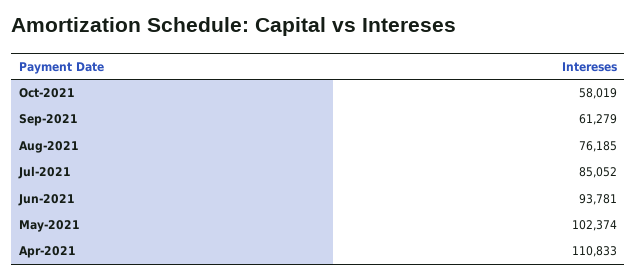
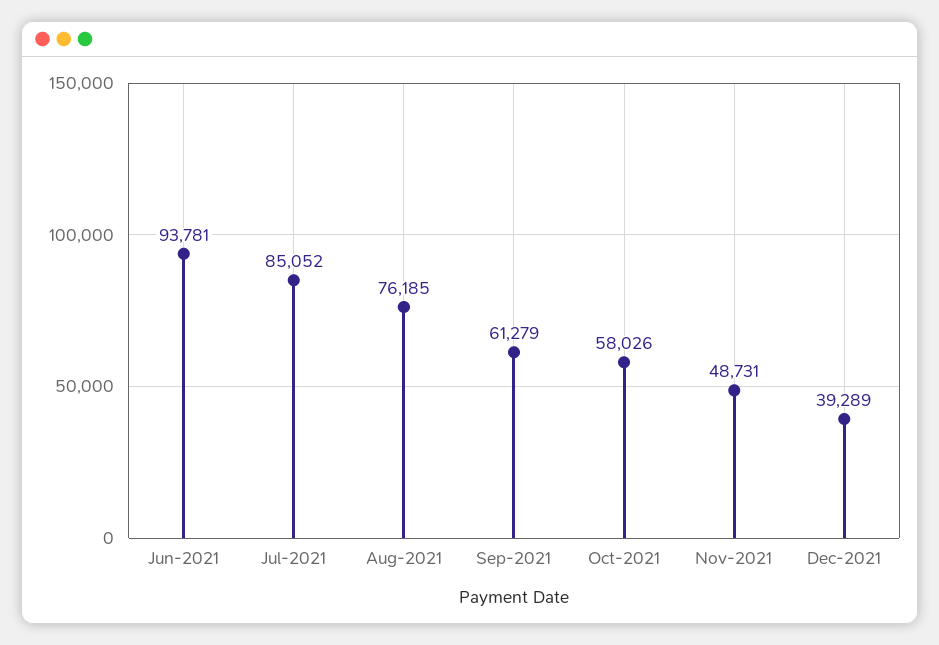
Oct-2021: 58019 -> 58026
May-2021: 102374 -> none
Apr-2021: 110833 -> none
Nov-2021: none -> 48731
Dec-2021: none -> 39289

